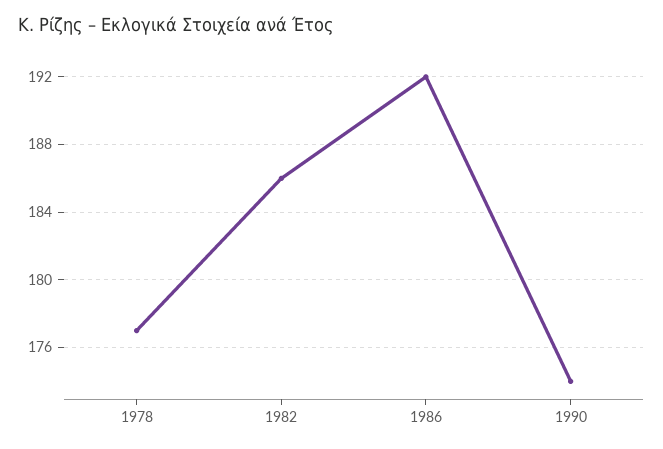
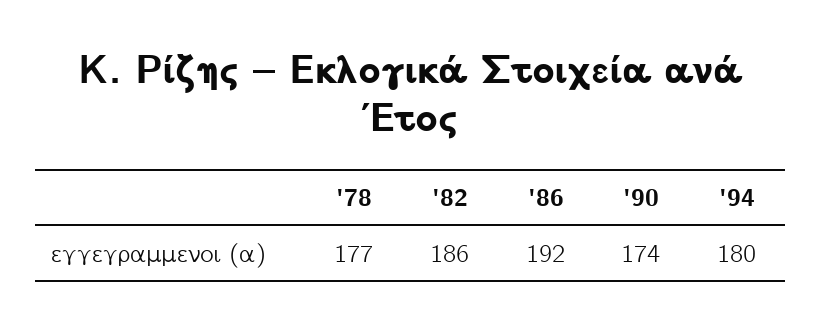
'94: none -> 180

